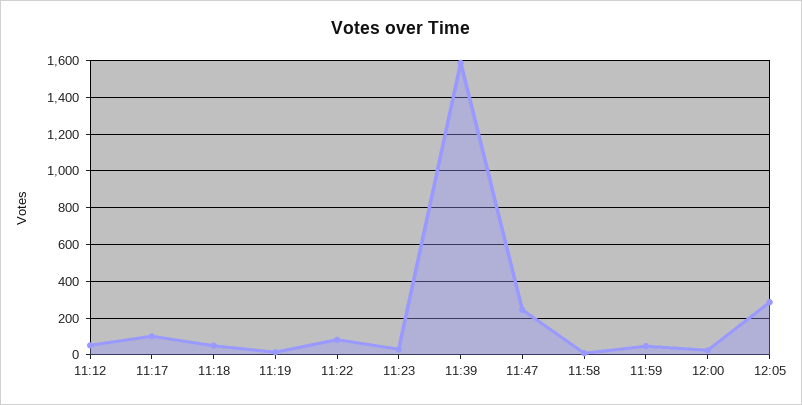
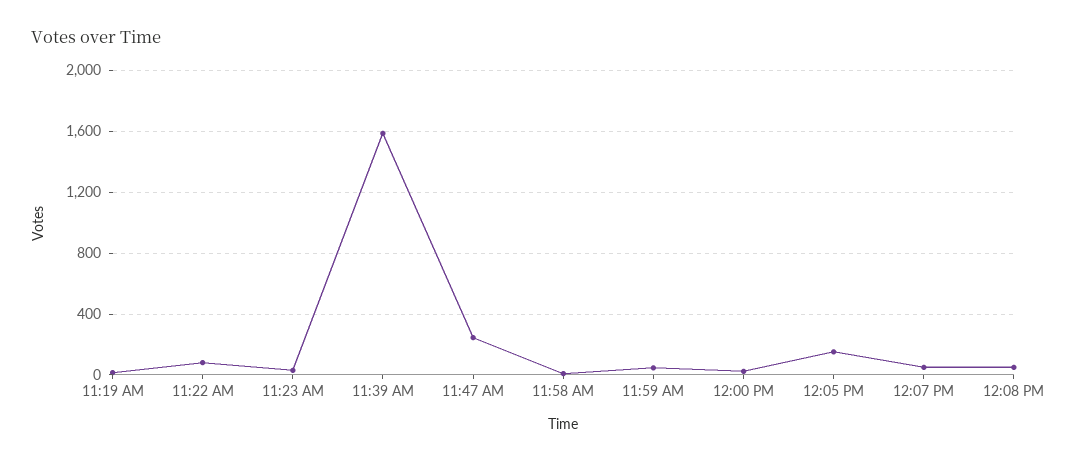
11:12: 50 -> none
11:17: 100 -> none
11:18: 50 -> none
12:05: 300 -> 150
12:07 PM: none -> 50
12:08 PM: none -> 50

